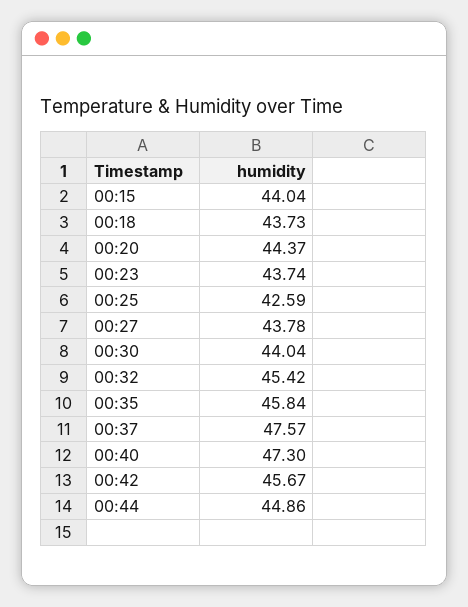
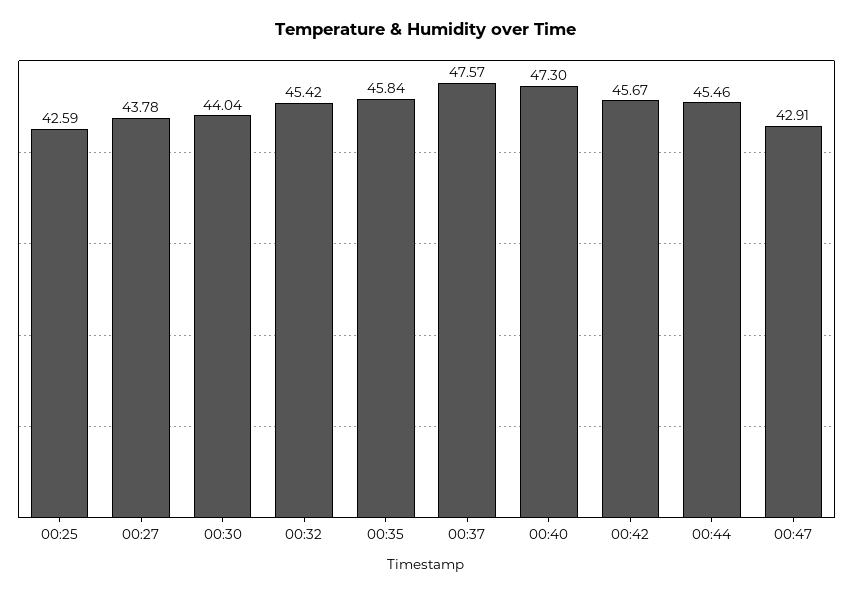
00:15: 44.04 -> none
00:18: 43.73 -> none
00:20: 44.37 -> none
00:23: 43.74 -> none
00:44: 44.86 -> 45.46
00:47: none -> 42.91

